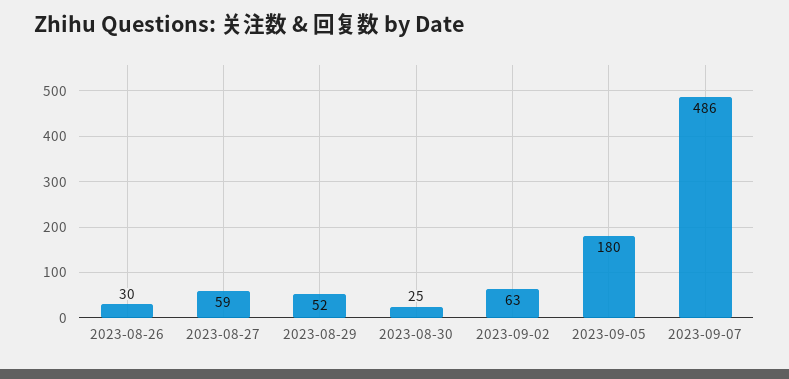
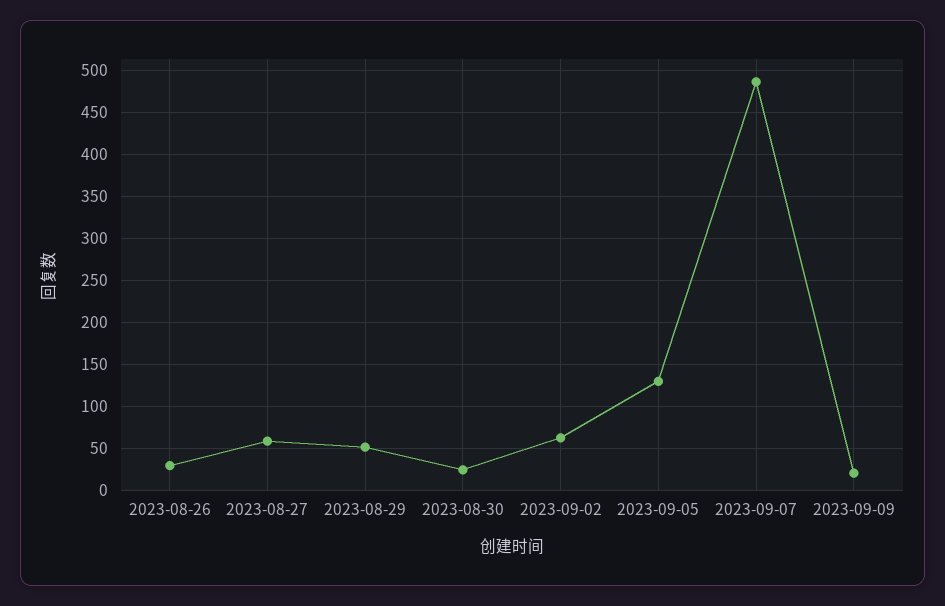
2023-09-05: 180 -> 130
2023-09-09: none -> 20

